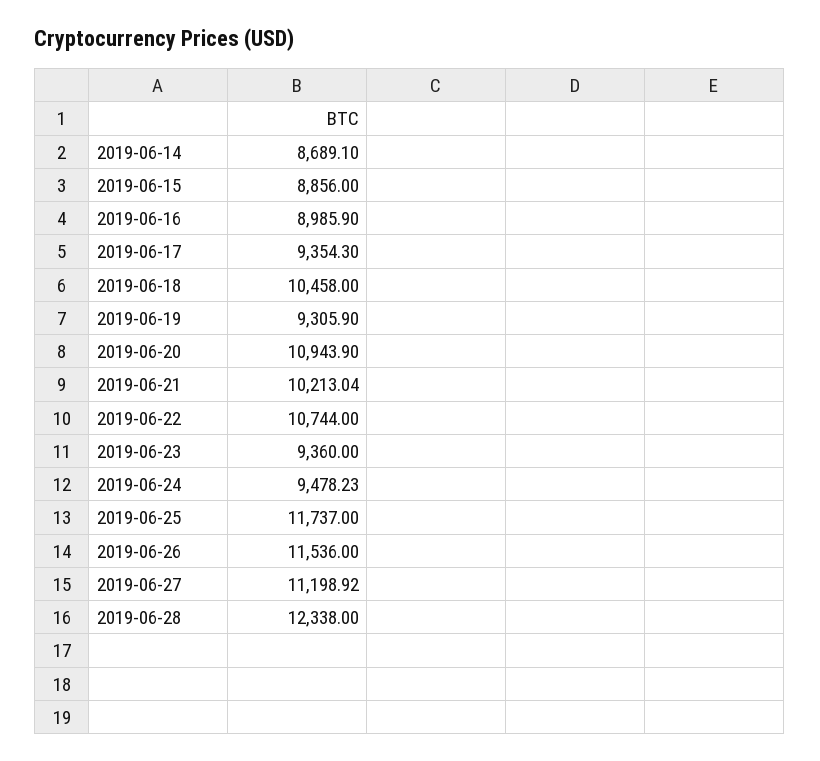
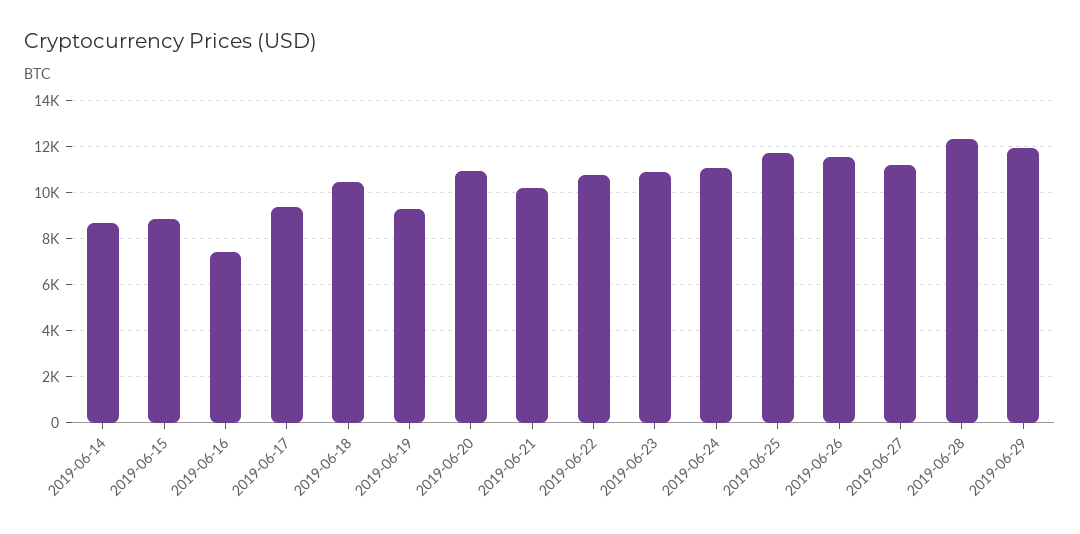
2019-06-16: 8985.9 -> 7500
2019-06-23: 9360 -> 11000
2019-06-24: 9478.23 -> 11000
2019-06-29: none -> 12000

